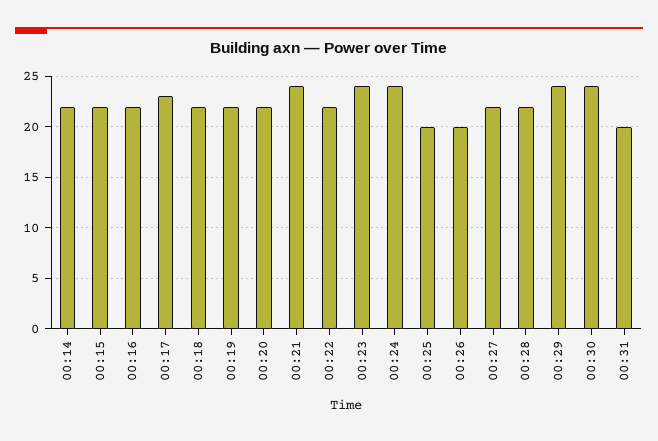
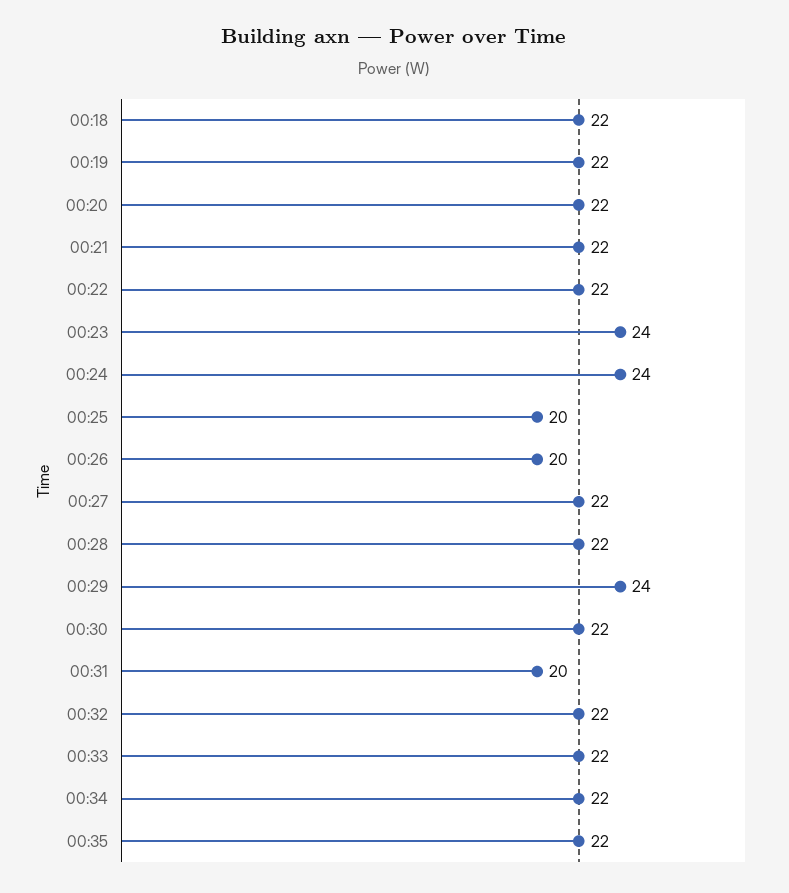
00:14: 22 -> none
00:15: 22 -> none
00:16: 22 -> none
00:17: 23 -> none
00:21: 24 -> 22
00:30: 24 -> 22
00:32: none -> 22
00:33: none -> 22
00:34: none -> 22
00:35: none -> 22

